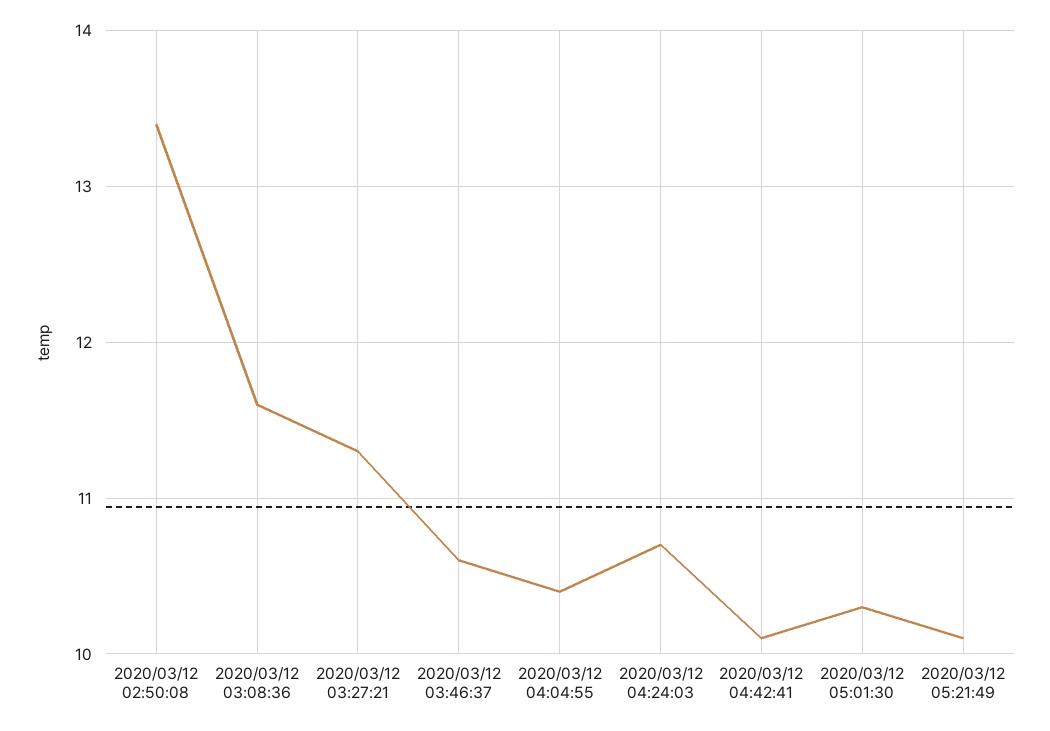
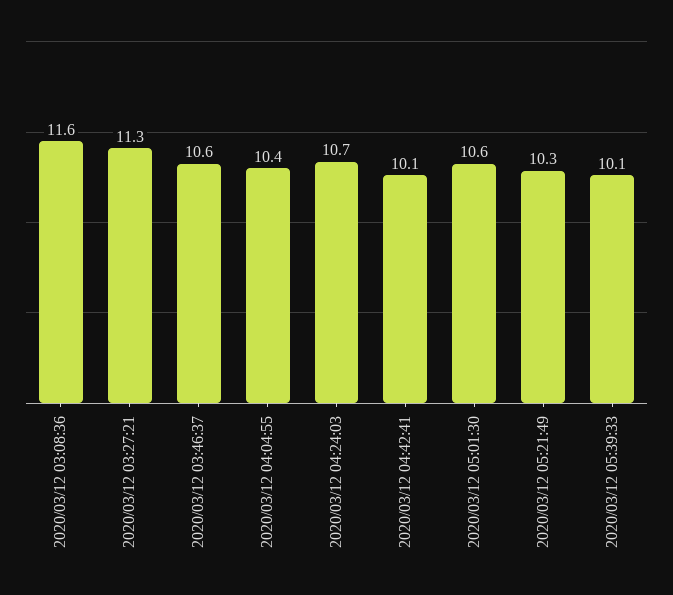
2020/03/12 02:50:08: 13.4 -> none
2020/03/12 05:01:30: 10.3 -> 10.6
2020/03/12 05:21:49: 10.1 -> 10.3
2020/03/12 05:39:33: none -> 10.1

